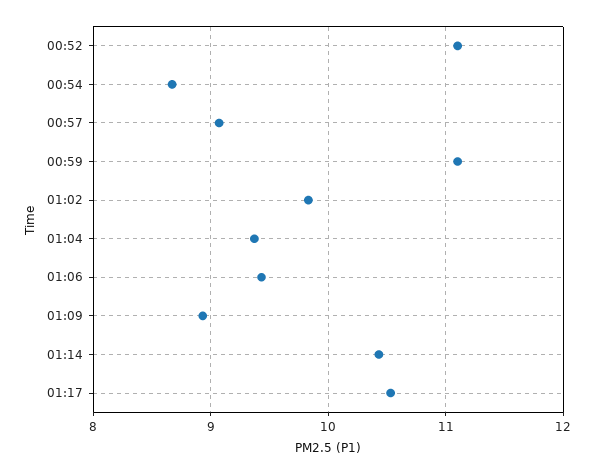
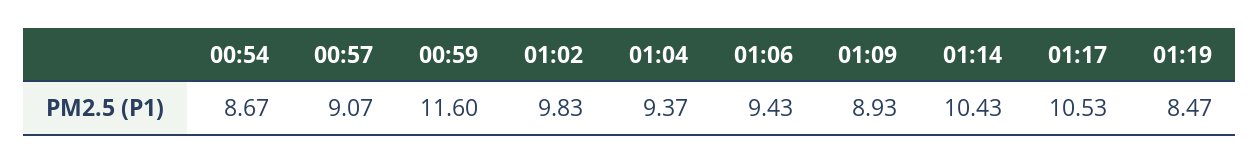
00:52: 11.1 -> none
00:59: 11.1 -> 11.6
01:19: none -> 8.47

